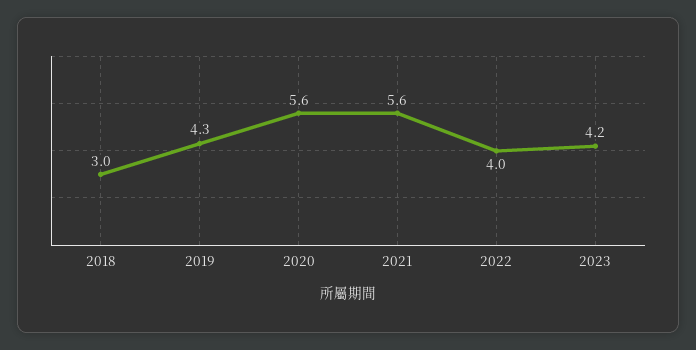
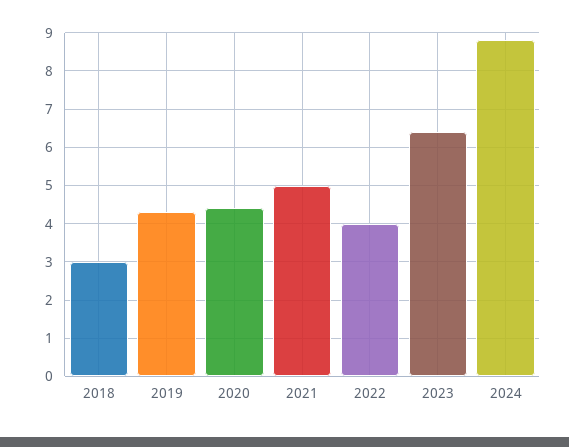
2020: 5.6 -> 4.4
2021: 5.6 -> 5
2023: 4.2 -> 6.4
2024: none -> 8.8

